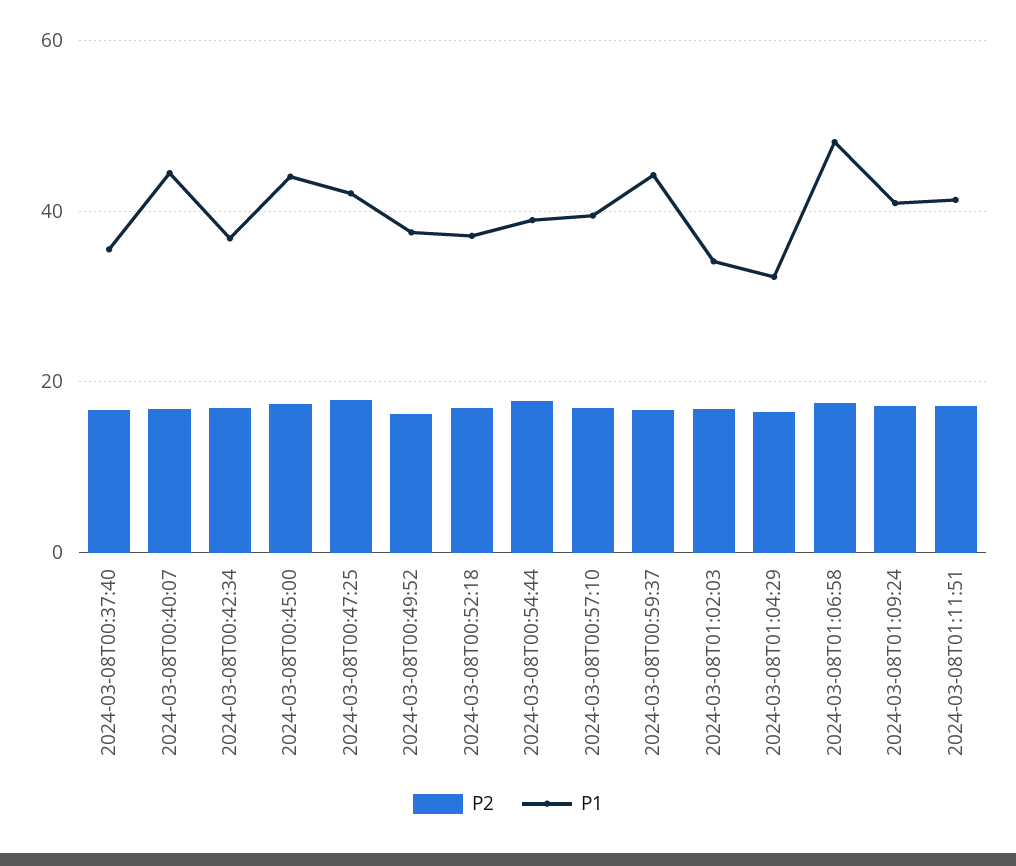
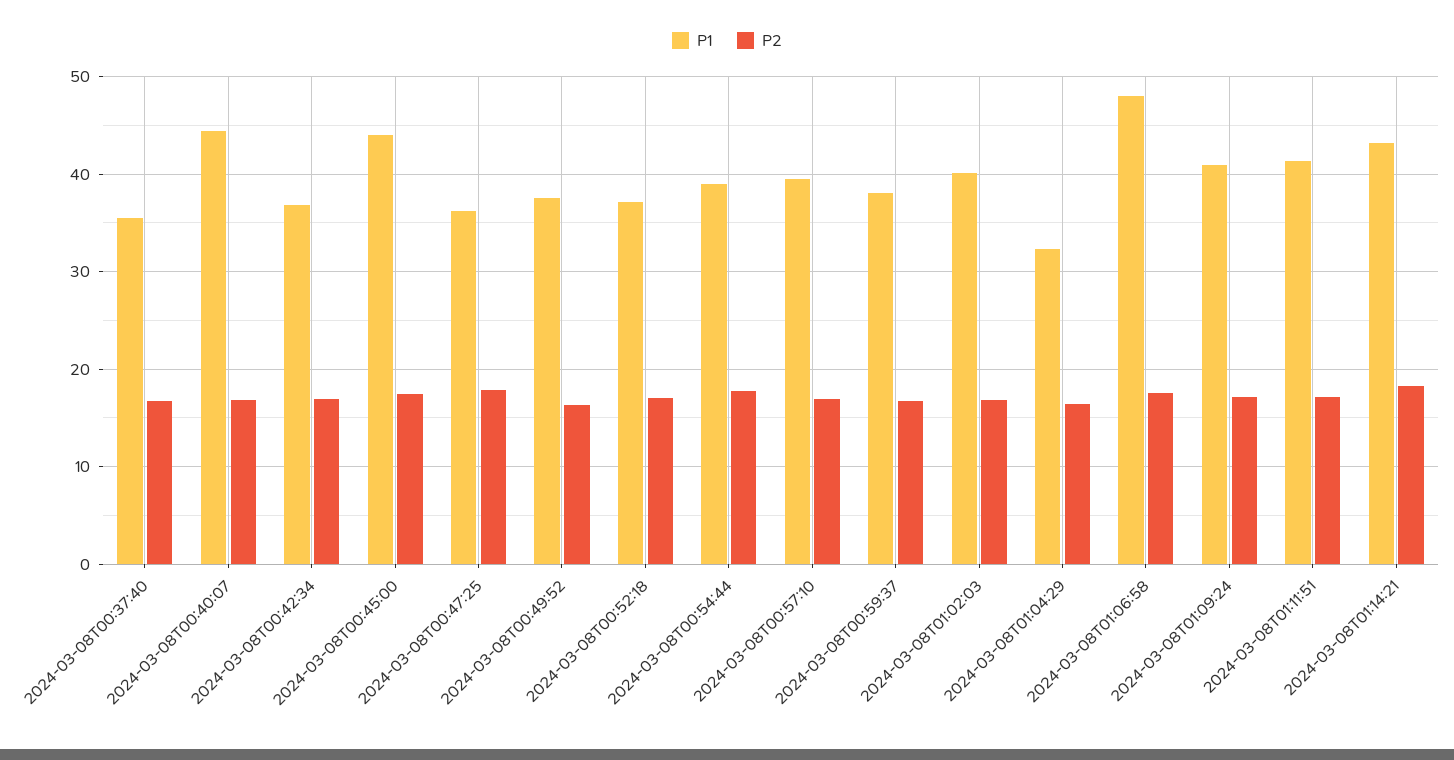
P1, 2024-03-08T00:47:25: 42 -> 36
P1, 2024-03-08T00:59:37: 44 -> 38
P1, 2024-03-08T01:02:03: 34 -> 40
P1, 2024-03-08T01:14:21: none -> 43
P2, 2024-03-08T01:14:21: none -> 18

